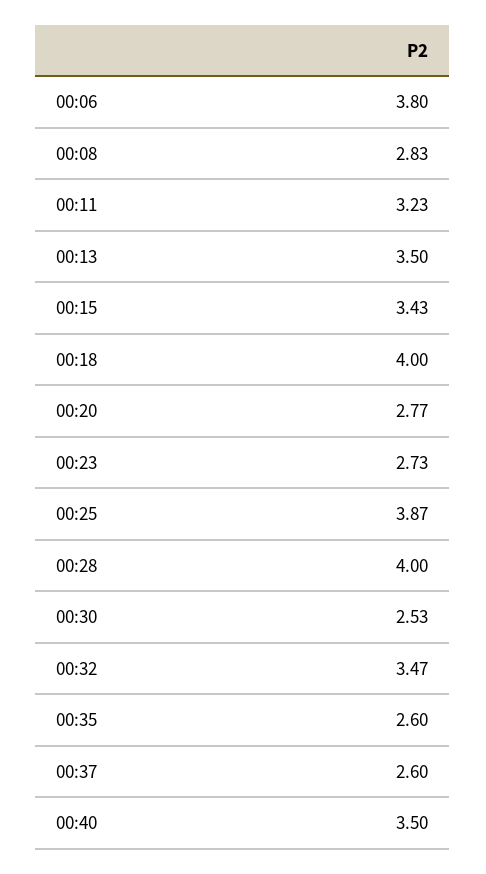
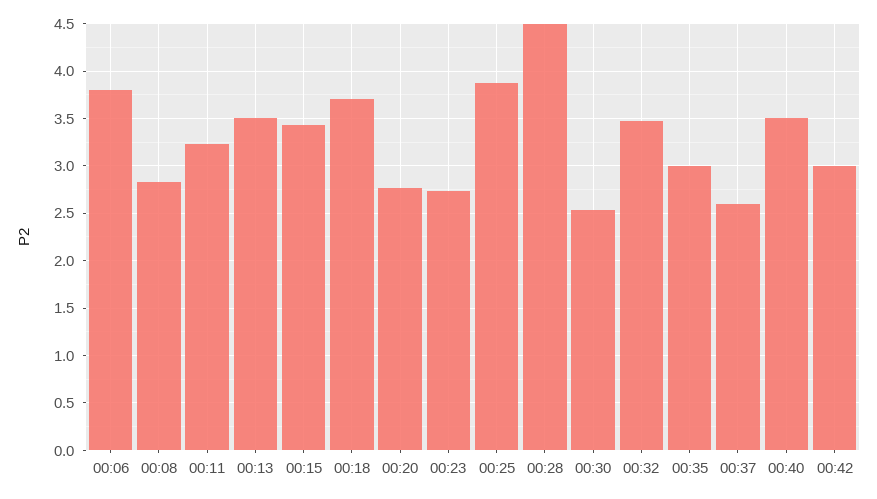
00:18: 4 -> 3.7
00:28: 4 -> 4.5
00:35: 2.6 -> 3
00:42: none -> 3

